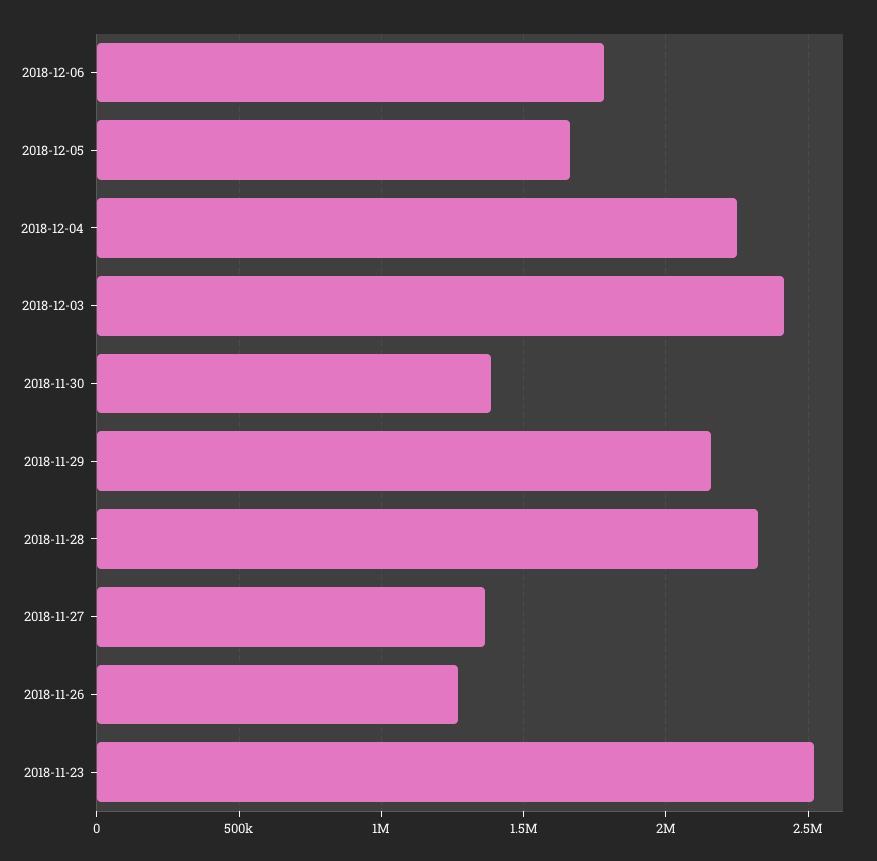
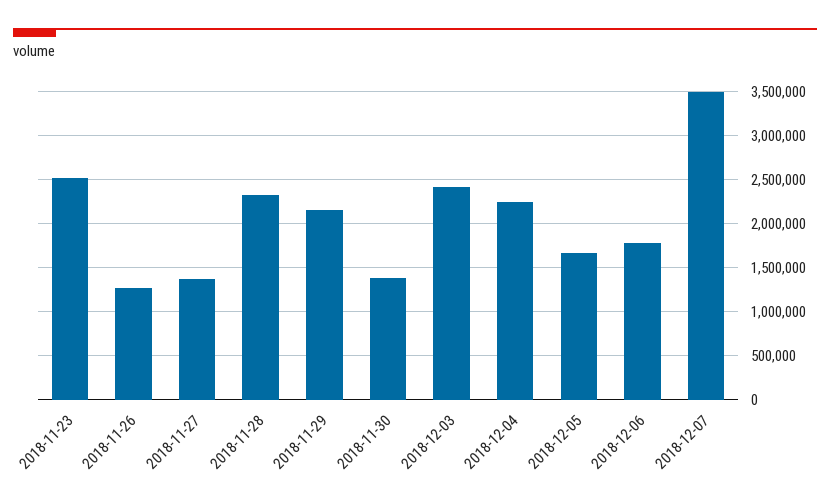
2018-12-07: none -> 3500000

